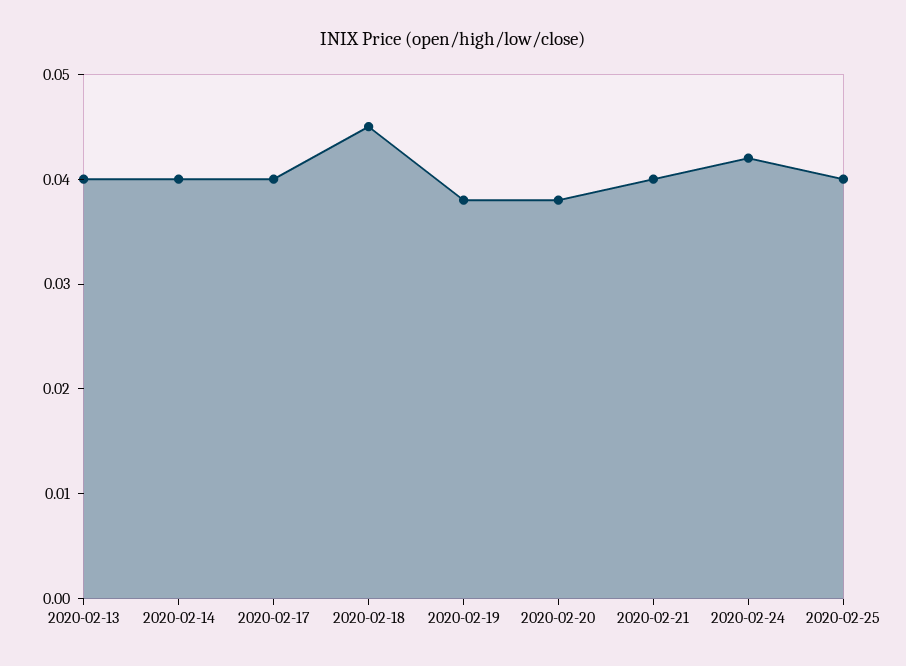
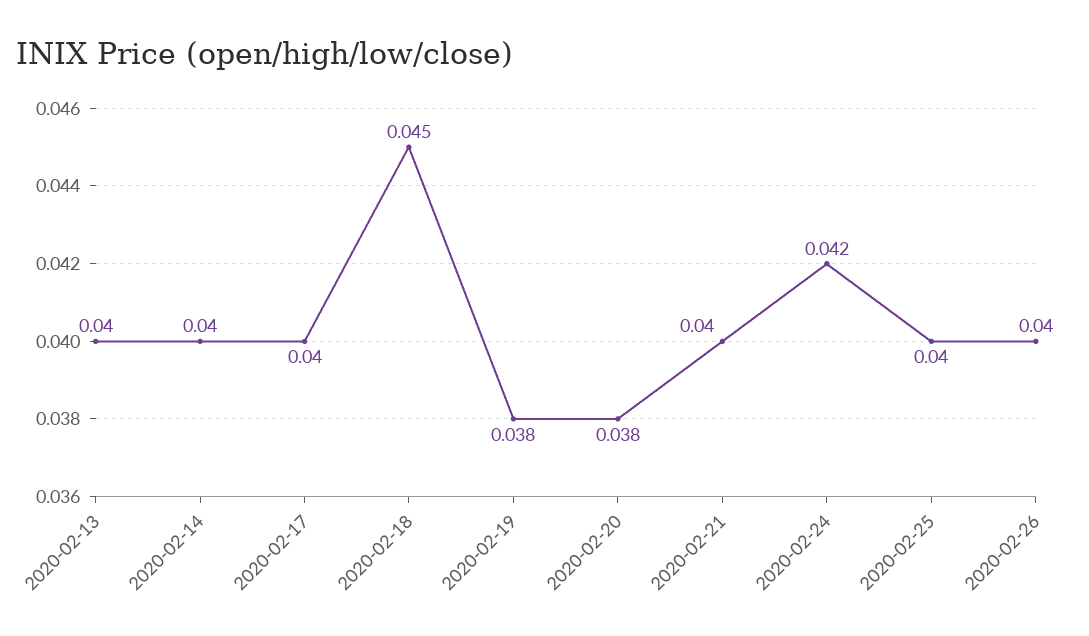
2020-02-26: none -> 0.04

